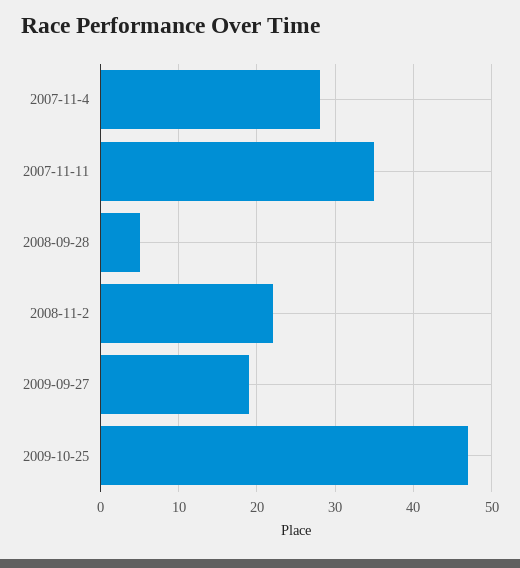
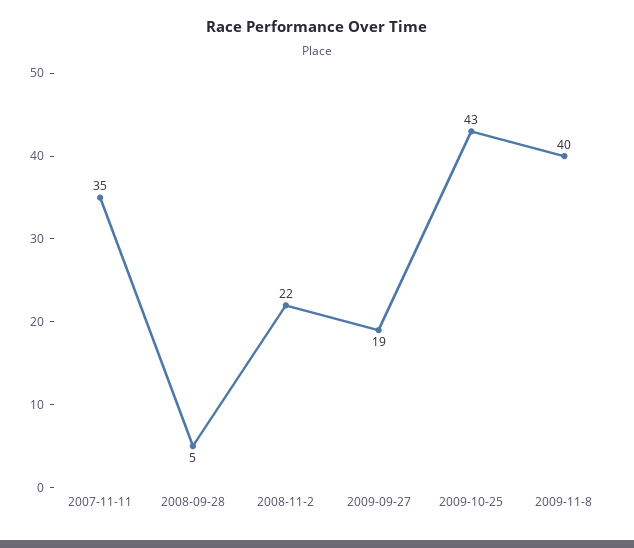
2007-11-4: 28 -> none
2009-10-25: 47 -> 43
2009-11-8: none -> 40

